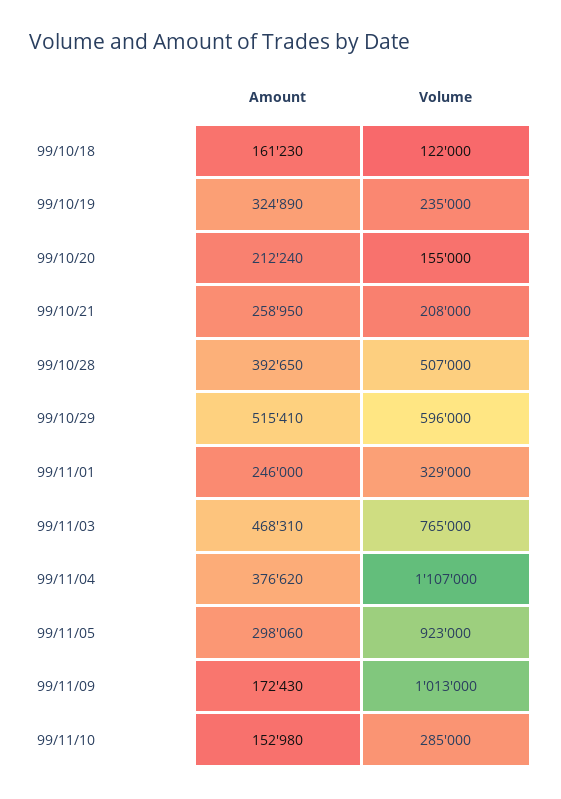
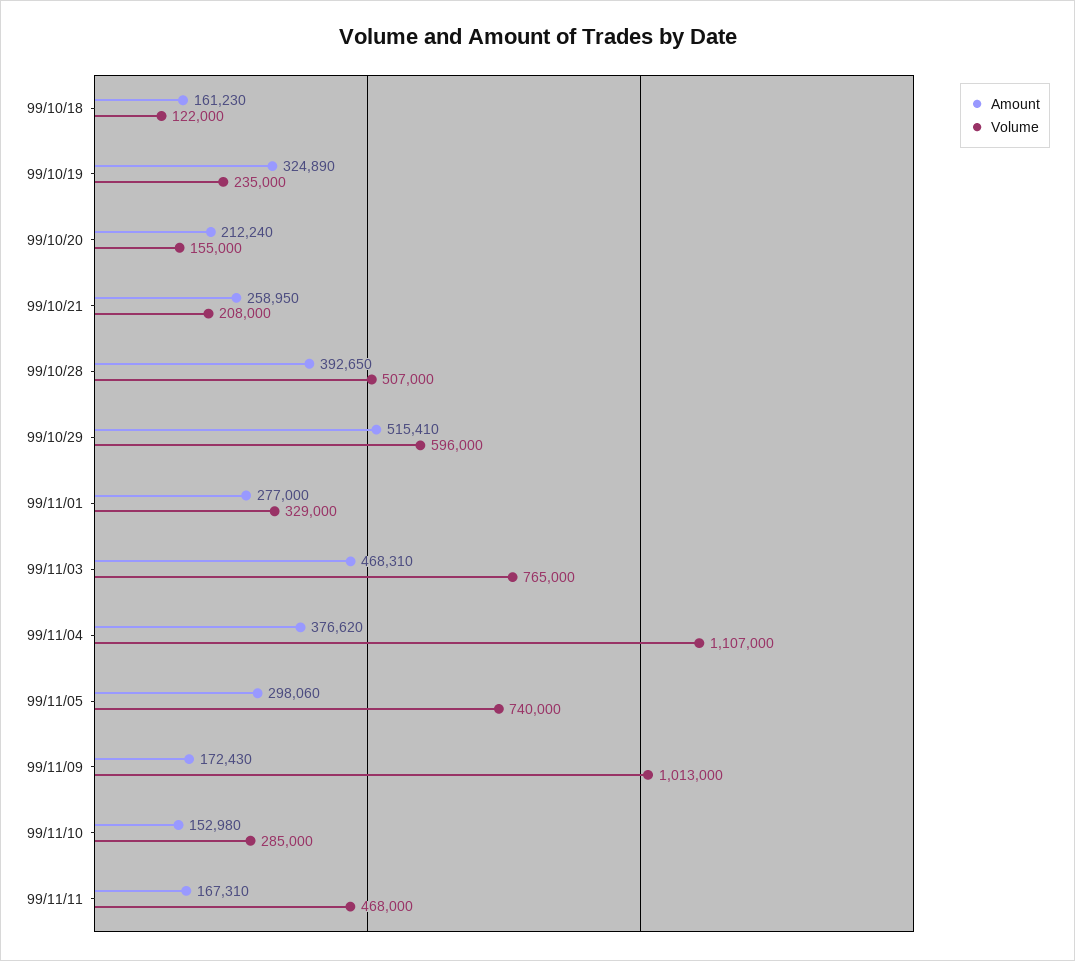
Amount, 99/11/01: 246000 -> 277000
Volume, 99/11/05: 923000 -> 740000
Amount, 99/11/11: none -> 167310
Volume, 99/11/11: none -> 468000

